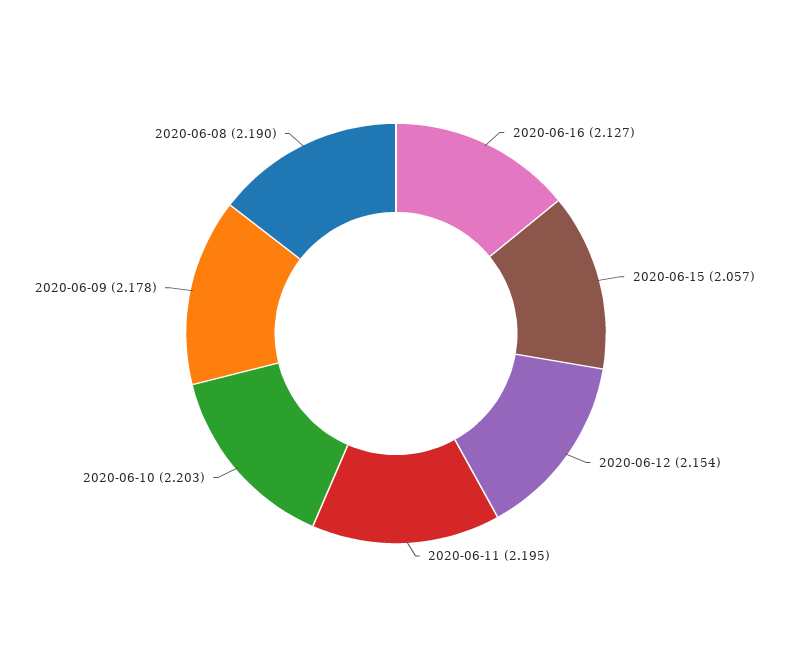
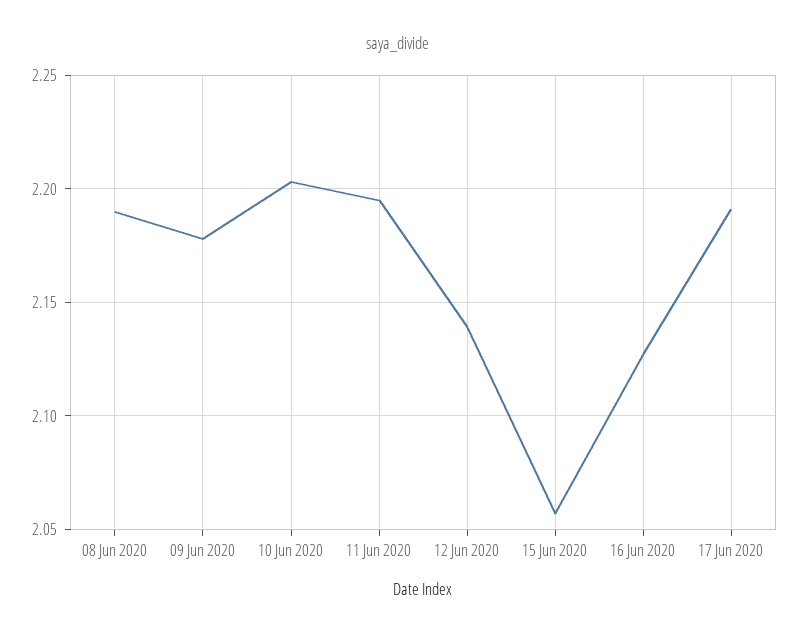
2020-06-12: 2.154 -> 2.14
17 Jun 2020: none -> 2.19

